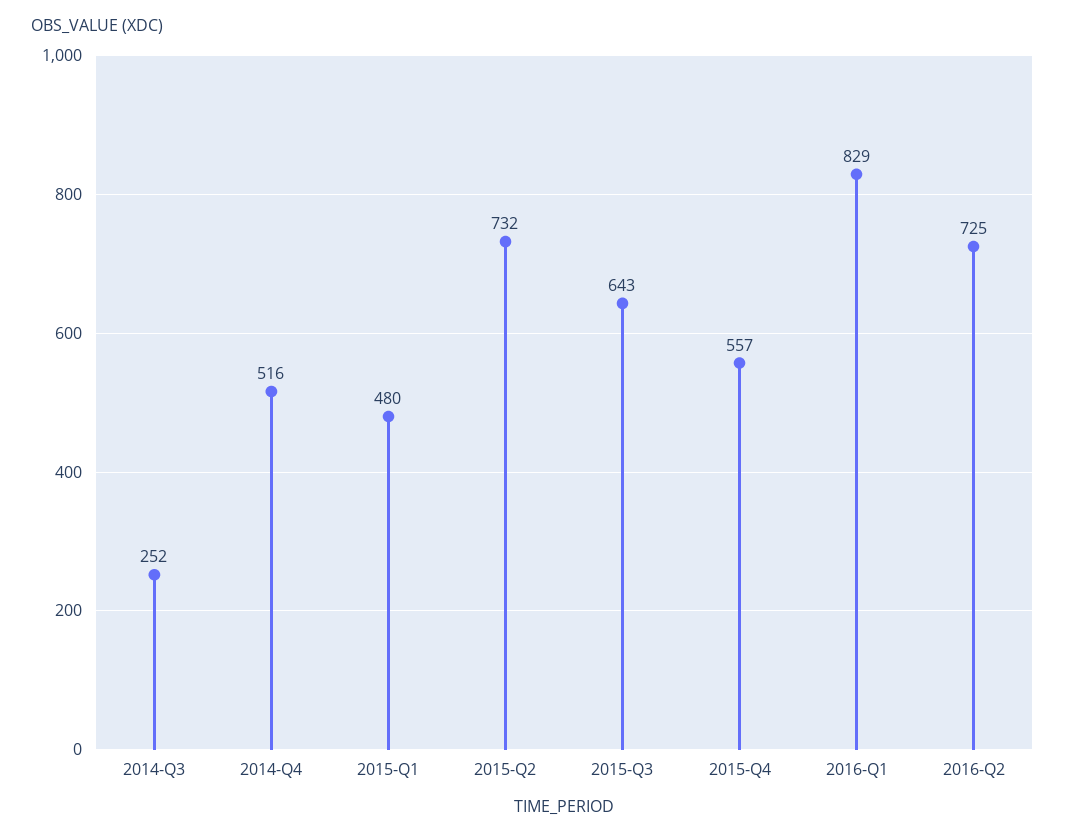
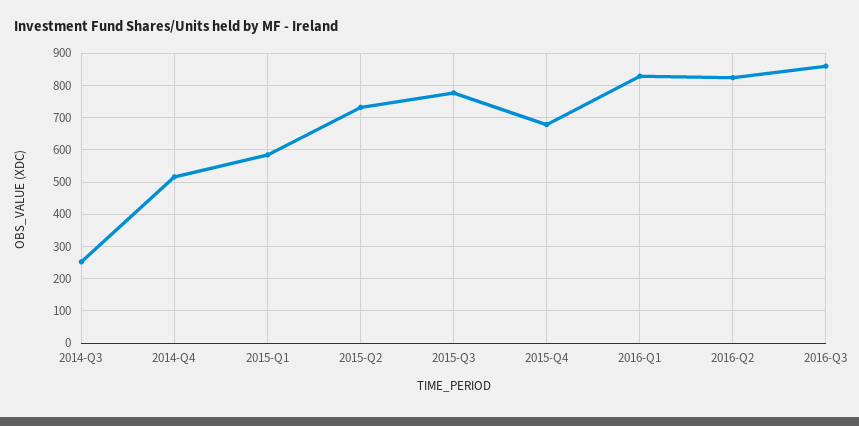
2015-Q1: 480 -> 580
2015-Q3: 643 -> 780
2015-Q4: 557 -> 680
2016-Q2: 725 -> 820
2016-Q3: none -> 860

